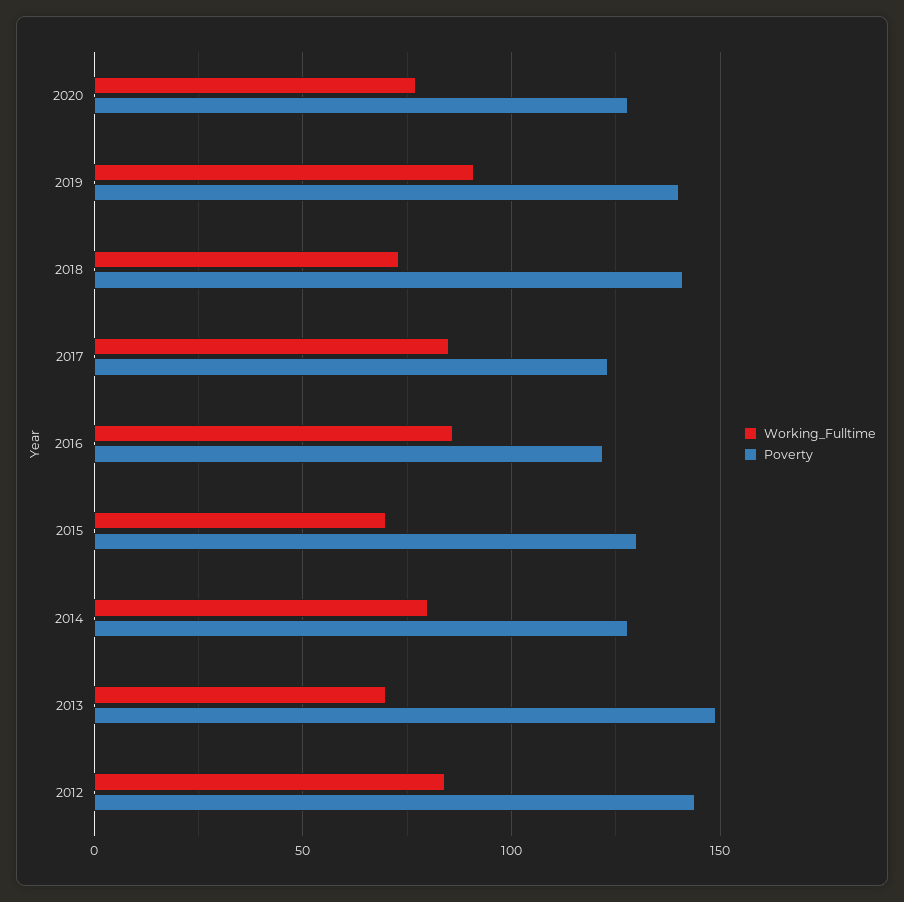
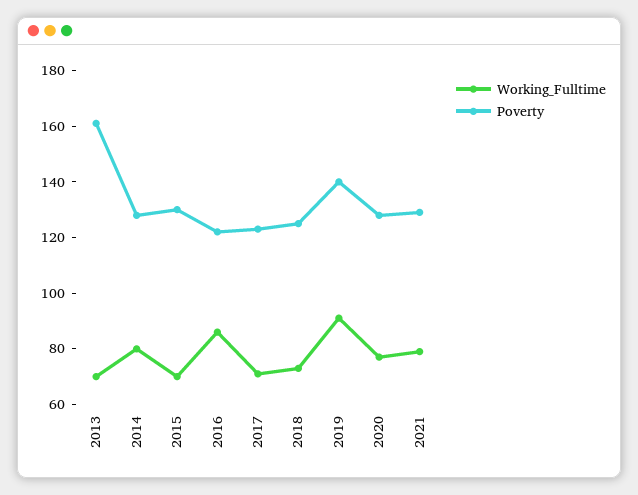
Poverty, 2018: 140 -> 125
Working_Fulltime, 2017: 85 -> 70
Poverty, 2013: 150 -> 160
Working_Fulltime, 2012: 85 -> none
Poverty, 2012: 145 -> none
Working_Fulltime, 2021: none -> 80
Poverty, 2021: none -> 130

